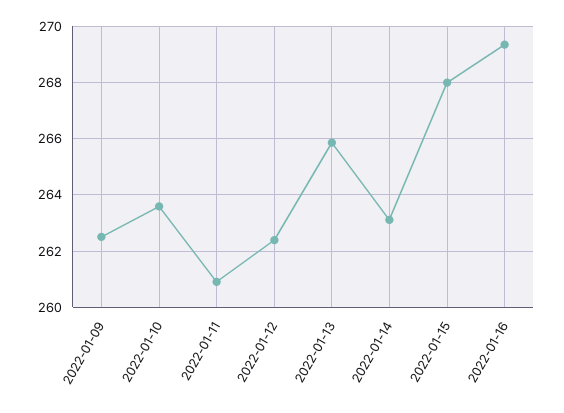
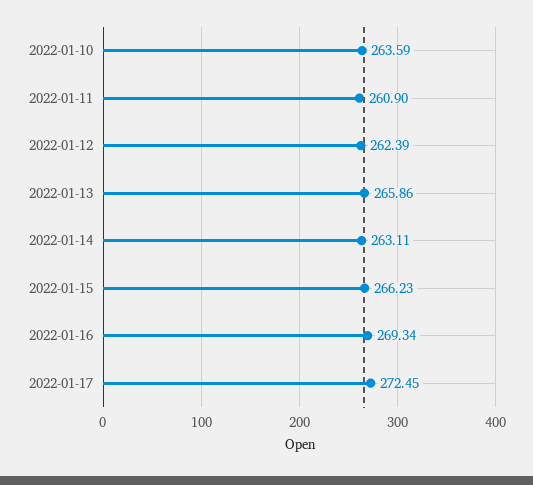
2022-01-09: 262.5 -> none
2022-01-15: 268 -> 266.23
2022-01-17: none -> 272.45

